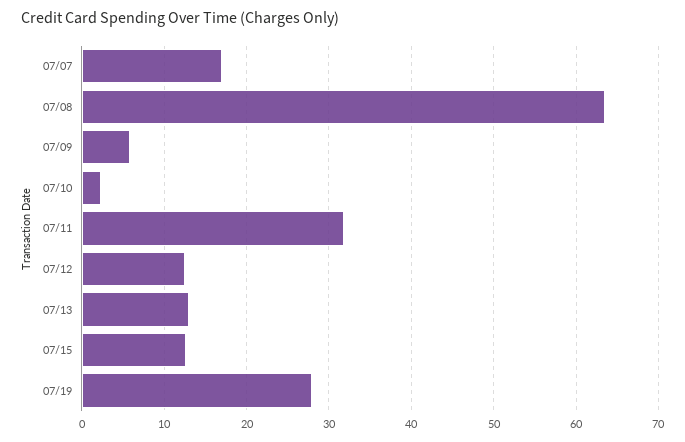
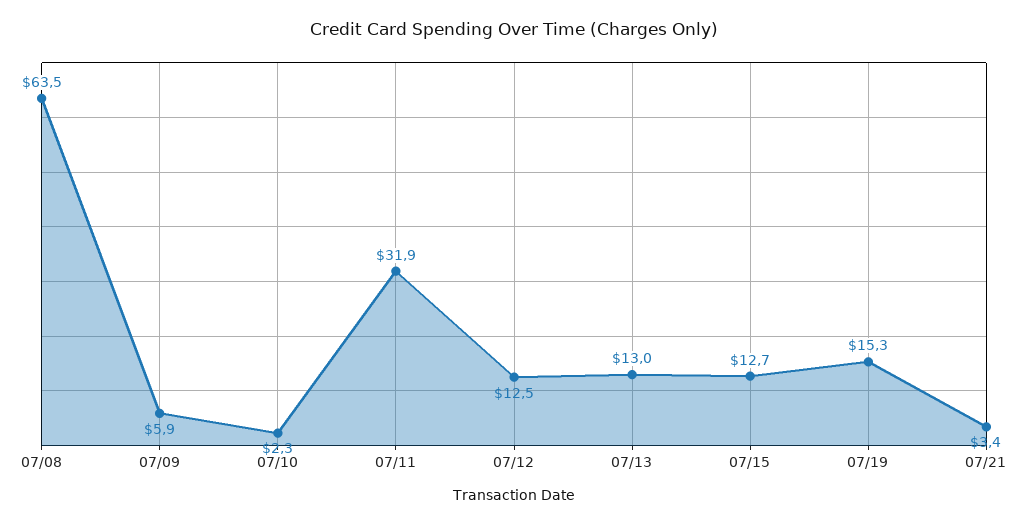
07/07: 17 -> none
07/19: 28 -> 15.3
07/21: none -> 3.4

